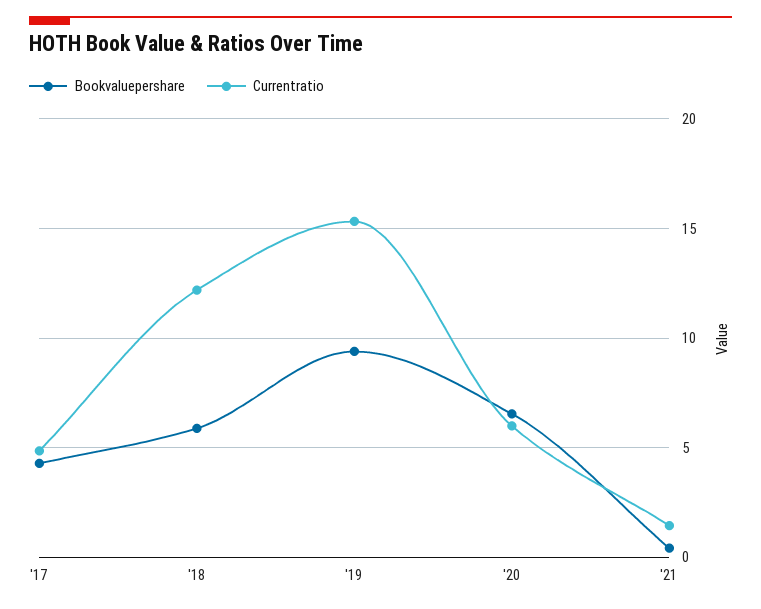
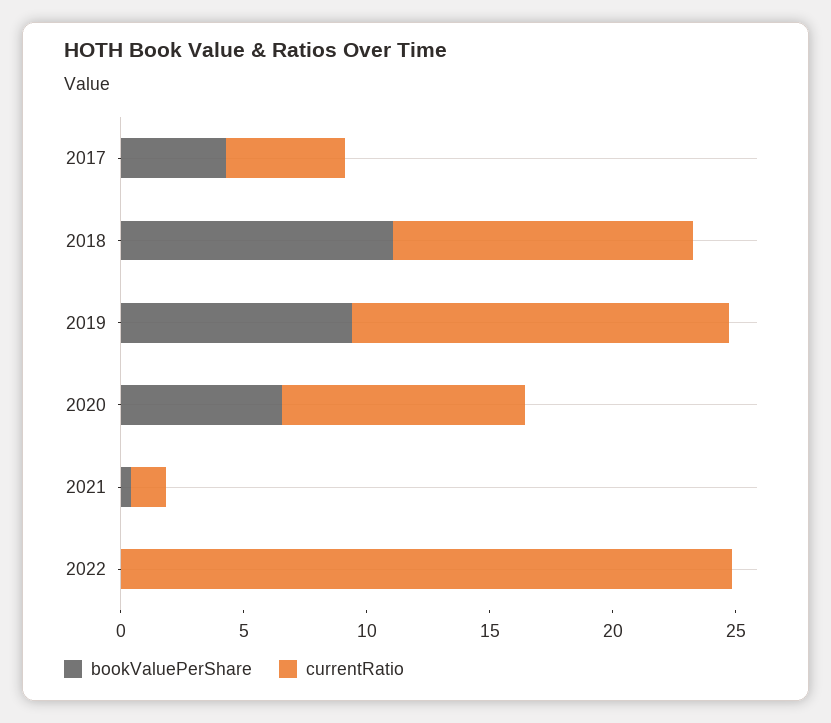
Bookvaluepershare, '18: 6 -> 11
Currentratio, '20: 6 -> 10
Bookvaluepershare, 2022: none -> 0
Currentratio, 2022: none -> 25

